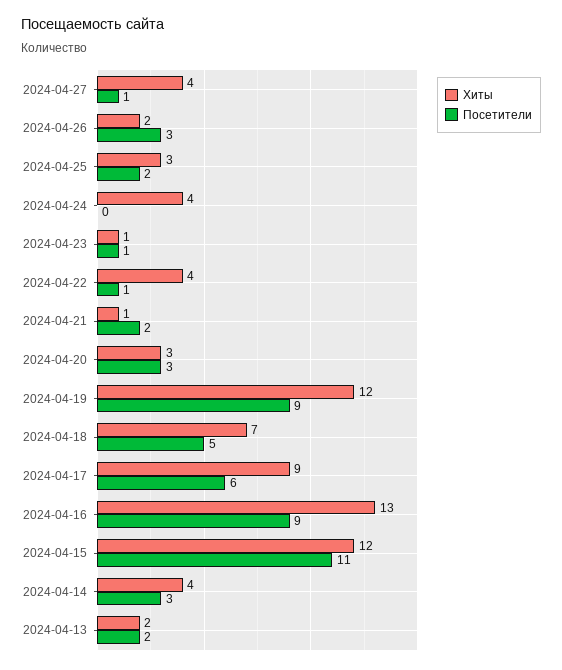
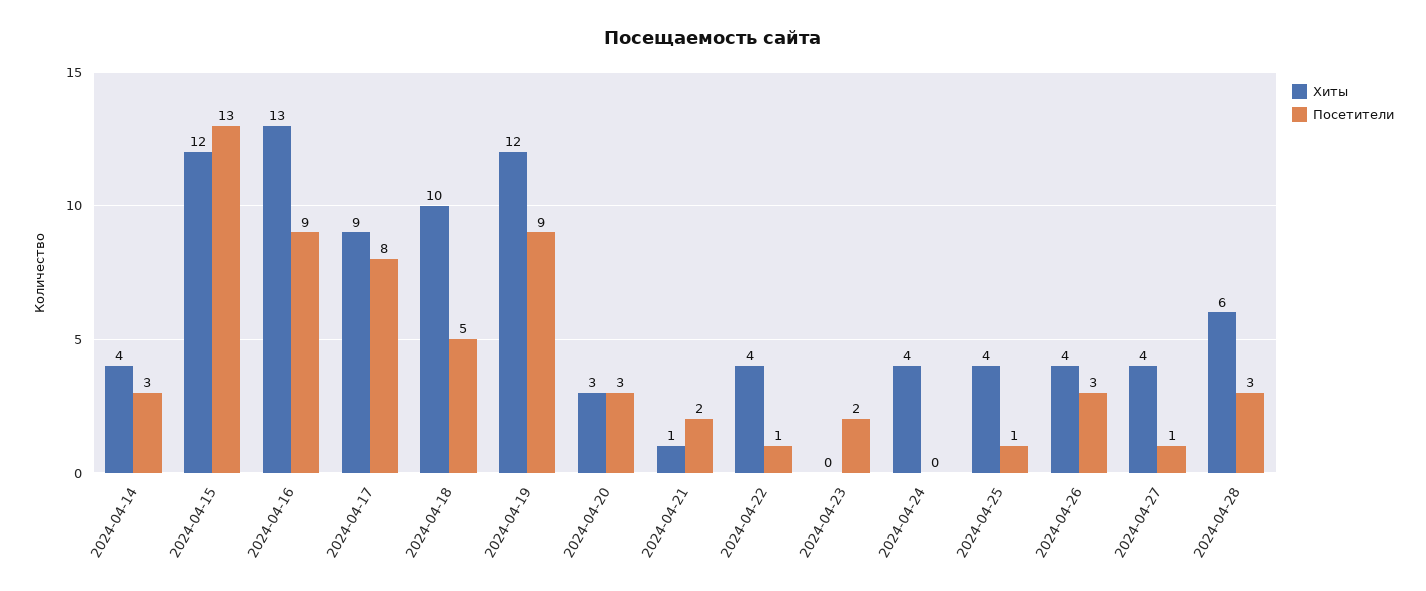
Хиты, 2024-04-26: 2 -> 4
Хиты, 2024-04-25: 3 -> 4
Посетители, 2024-04-25: 2 -> 1
Хиты, 2024-04-23: 1 -> 0
Посетители, 2024-04-23: 1 -> 2
Хиты, 2024-04-18: 7 -> 10
Посетители, 2024-04-17: 6 -> 8
Посетители, 2024-04-15: 11 -> 13
Хиты, 2024-04-13: 2 -> none
Посетители, 2024-04-13: 2 -> none
Хиты, 2024-04-28: none -> 6
Посетители, 2024-04-28: none -> 3

